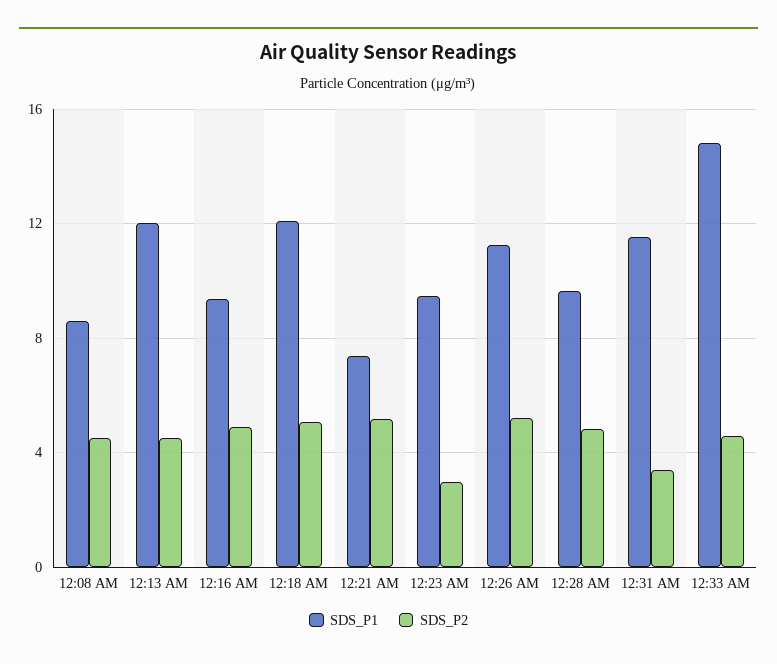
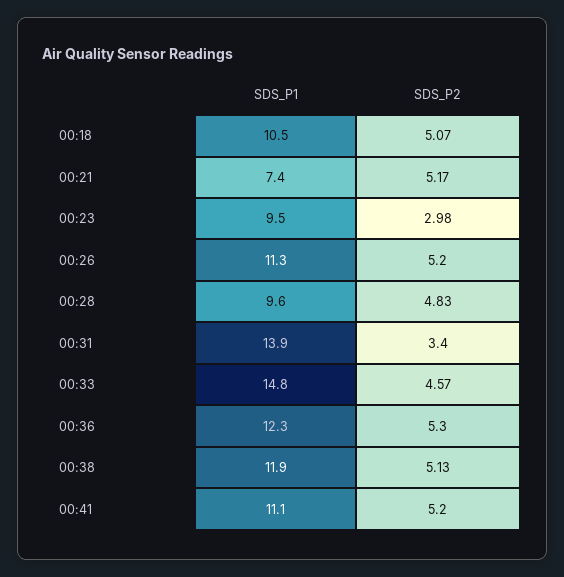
SDS_P1, 12:08 AM: 8.5 -> none
SDS_P2, 12:08 AM: 4.5 -> none
SDS_P1, 12:13 AM: 12 -> none
SDS_P2, 12:13 AM: 4.5 -> none
SDS_P1, 12:16 AM: 9.5 -> none
SDS_P2, 12:16 AM: 5 -> none
SDS_P1, 12:18 AM: 12 -> 10.5
SDS_P1, 12:31 AM: 11.5 -> 13.9
SDS_P1, 00:36: none -> 12.3
SDS_P2, 00:36: none -> 5.3
SDS_P1, 00:38: none -> 11.9
SDS_P2, 00:38: none -> 5.13
SDS_P1, 00:41: none -> 11.1
SDS_P2, 00:41: none -> 5.2

